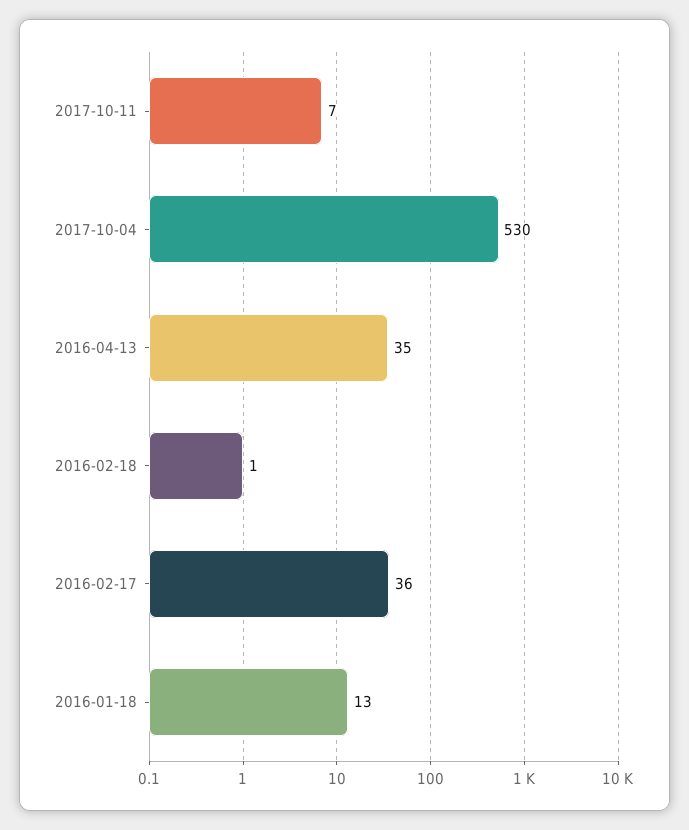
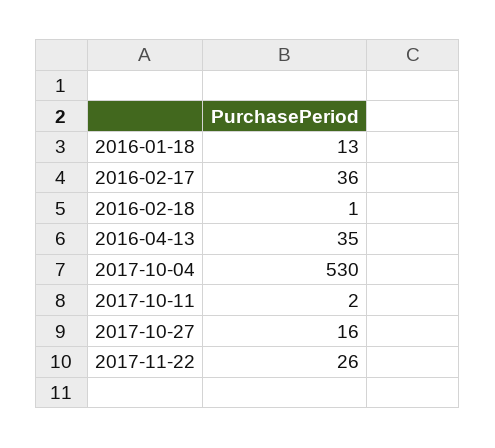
2017-10-11: 7 -> 2
2017-10-27: none -> 16
2017-11-22: none -> 26

